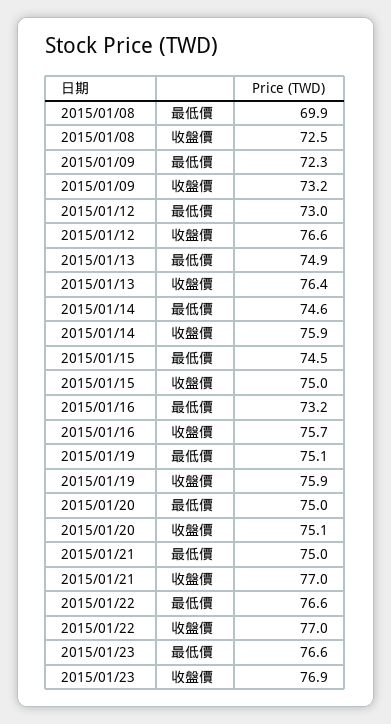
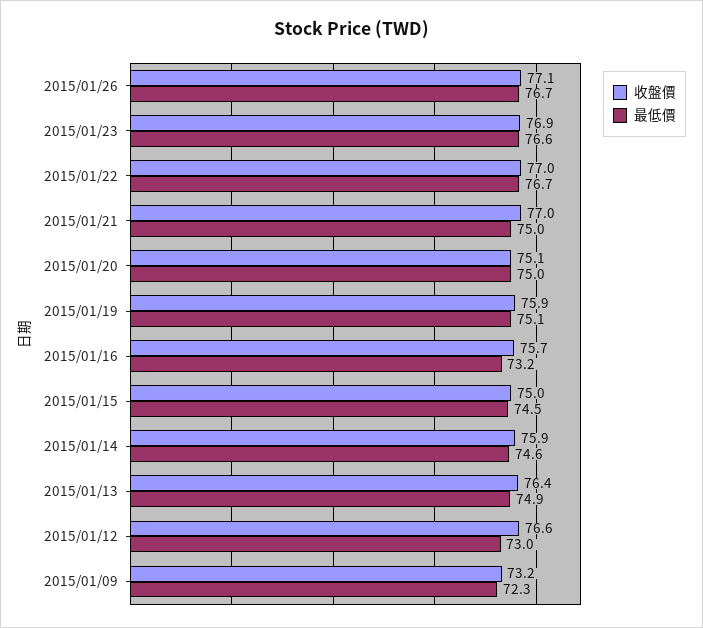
最低價, 2015/01/08: 69.9 -> none
收盤價, 2015/01/08: 72.5 -> none
最低價, 2015/01/22: 76.6 -> 76.7
收盤價, 2015/01/26: none -> 77.1
最低價, 2015/01/26: none -> 76.7

